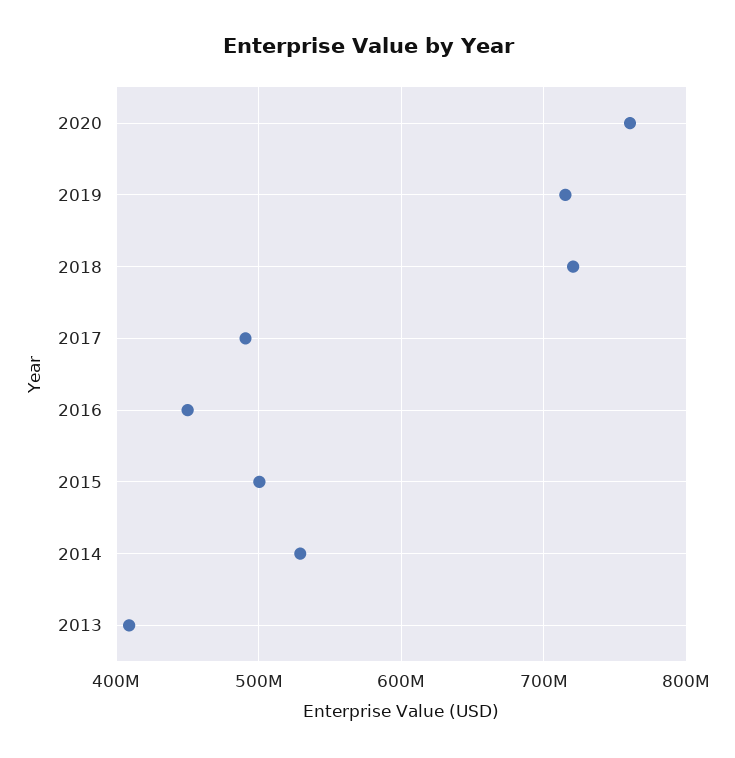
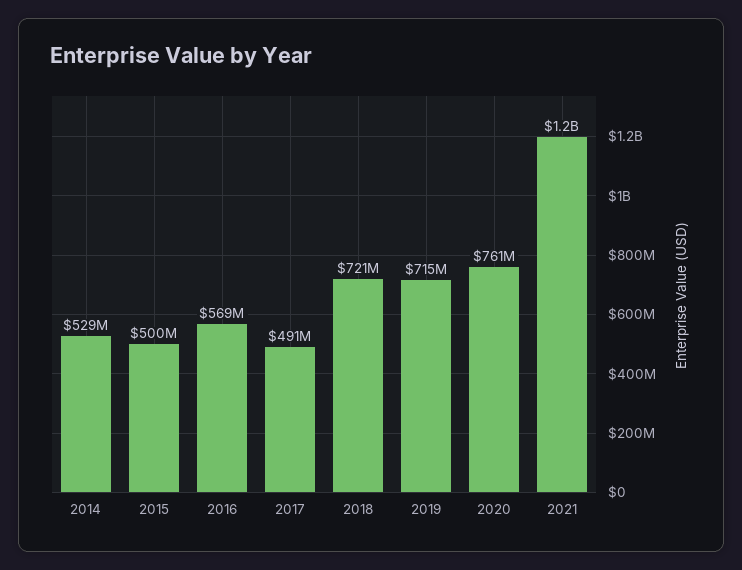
2016: 450000000 -> 569000000
2013: 410000000 -> none
2021: none -> 1200000000

